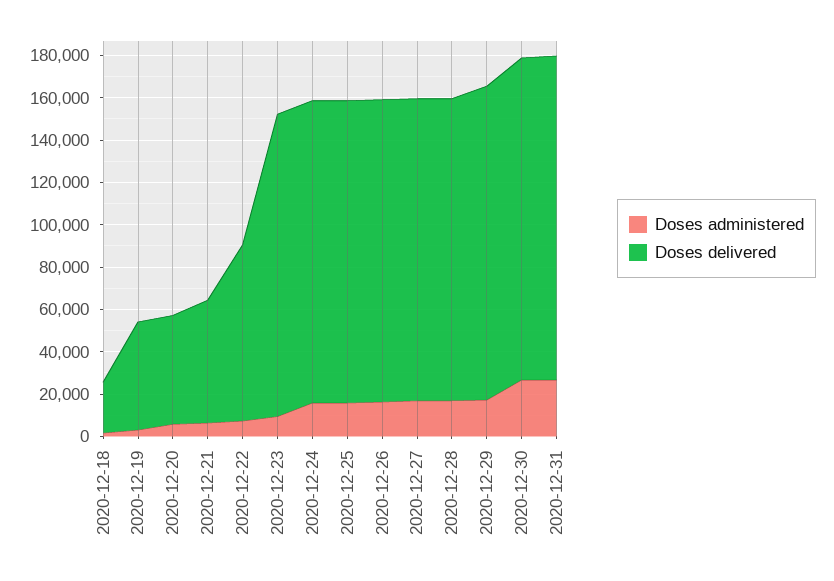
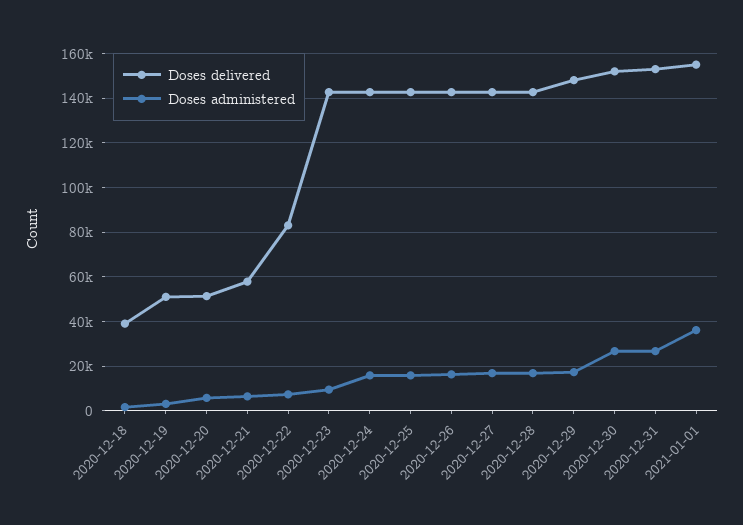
Doses delivered, 2020-12-18: 25000 -> 40000
Doses delivered, 2021-01-01: none -> 155000
Doses administered, 2021-01-01: none -> 35000

